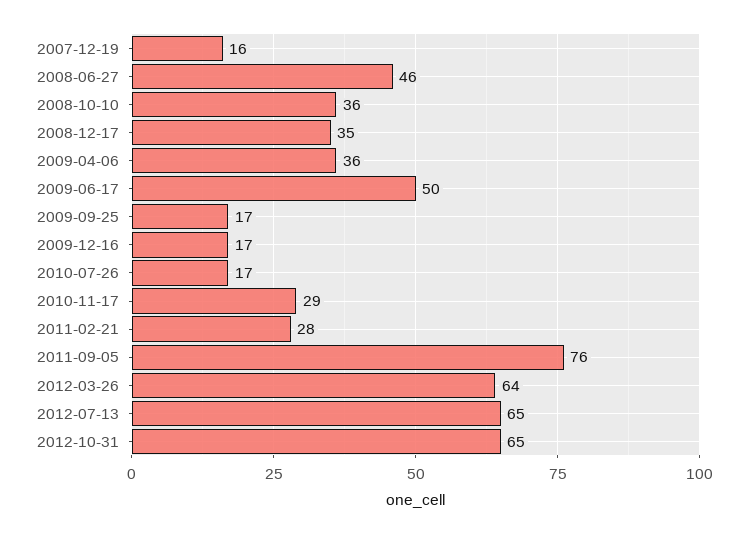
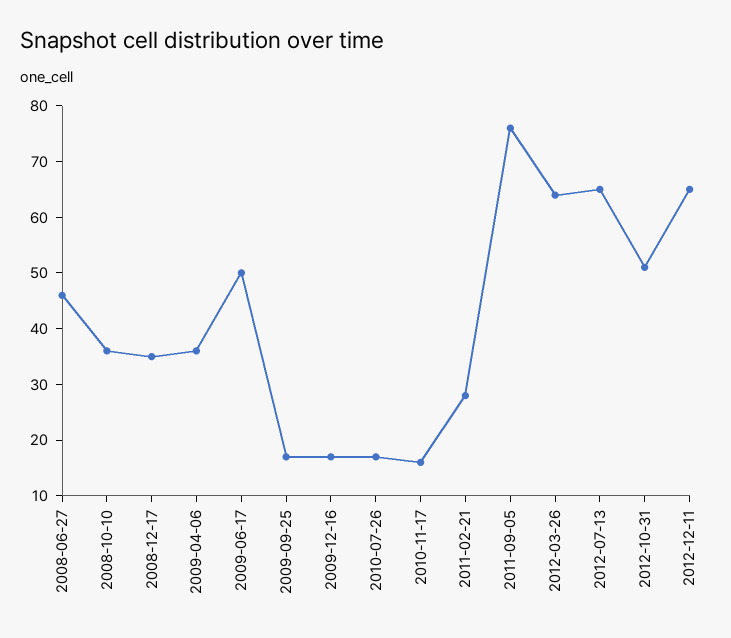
2007-12-19: 16 -> none
2010-11-17: 29 -> 15
2012-10-31: 65 -> 50
2012-12-11: none -> 65

